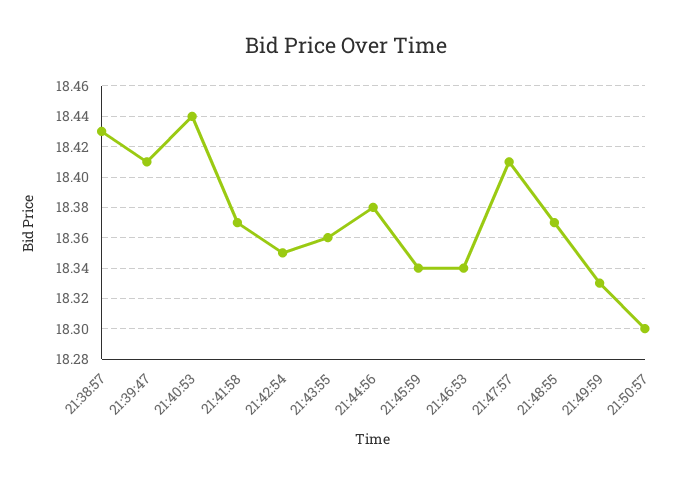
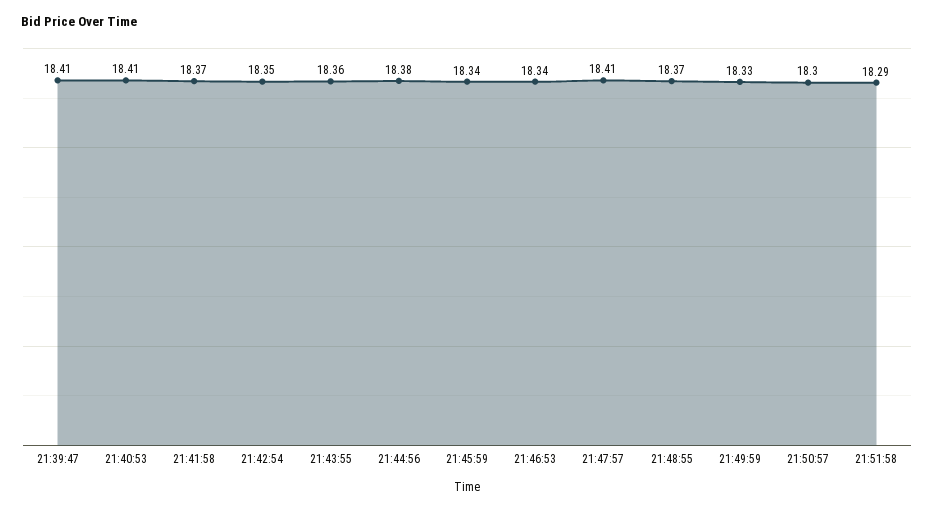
21:38:57: 18.43 -> none
21:40:53: 18.44 -> 18.41
21:51:58: none -> 18.29

